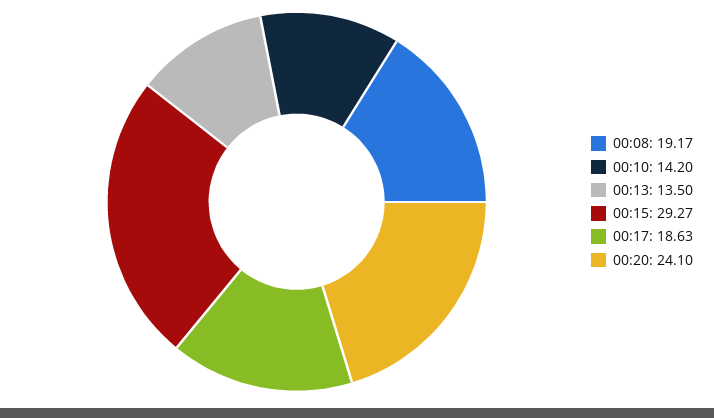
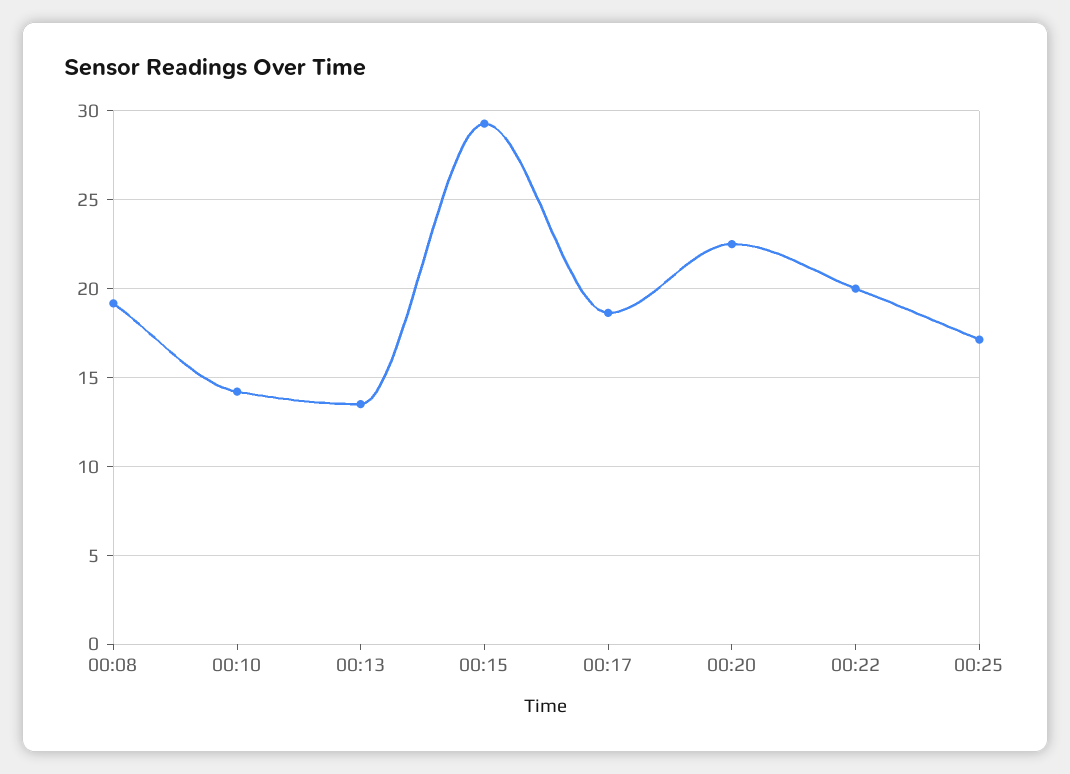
00:20: 24.1 -> 22.5
00:22: none -> 20
00:25: none -> 17

